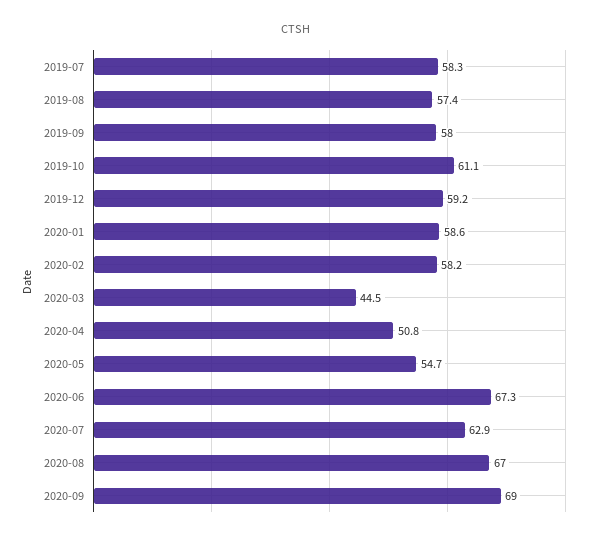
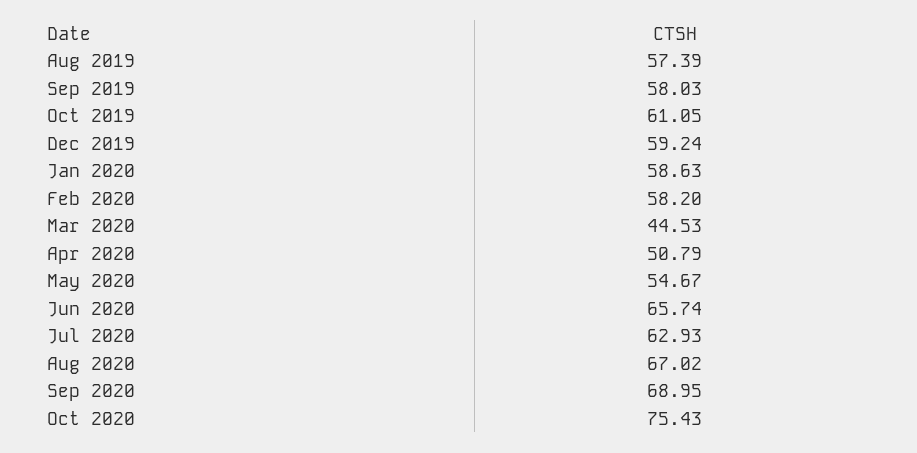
2019-07: 58.3 -> none
2020-06: 67.3 -> 65.74
Oct 2020: none -> 75.43

